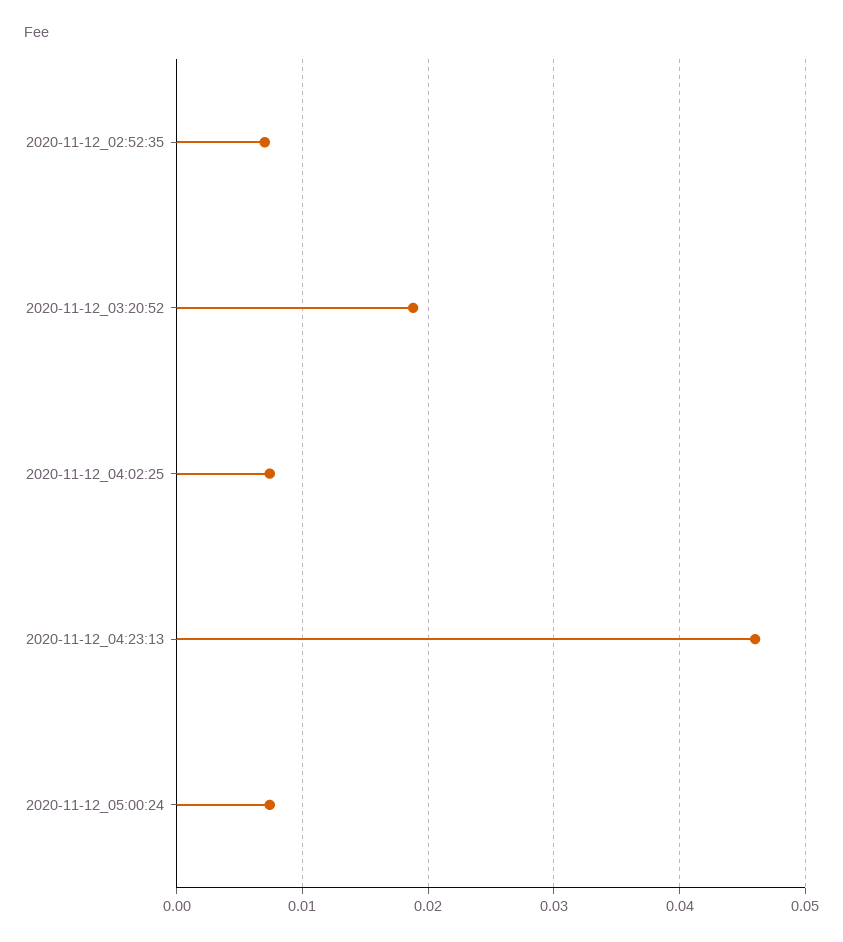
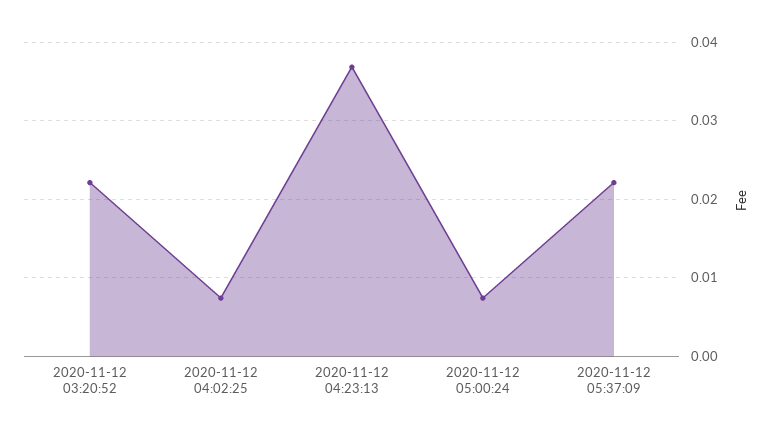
2020-11-12_02:52:35: 0.007 -> none
2020-11-12_03:20:52: 0.019 -> 0.022
2020-11-12_04:23:13: 0.046 -> 0.037
2020-11-12 05:37:09: none -> 0.022

